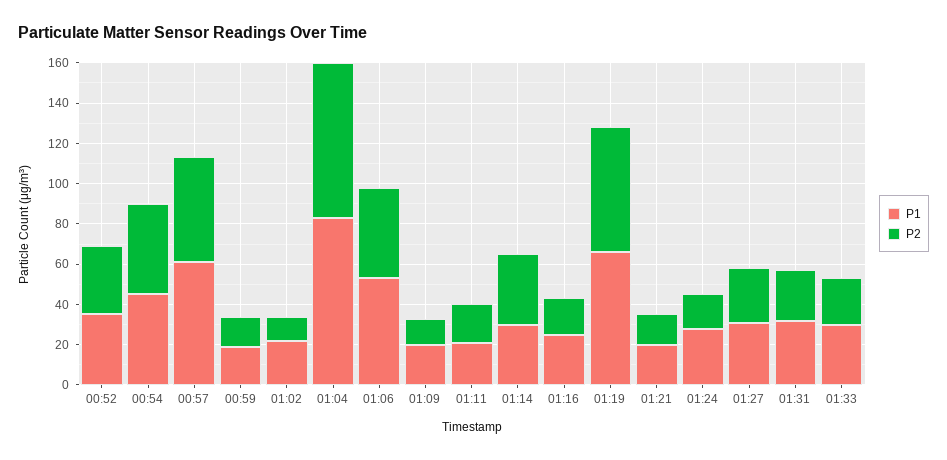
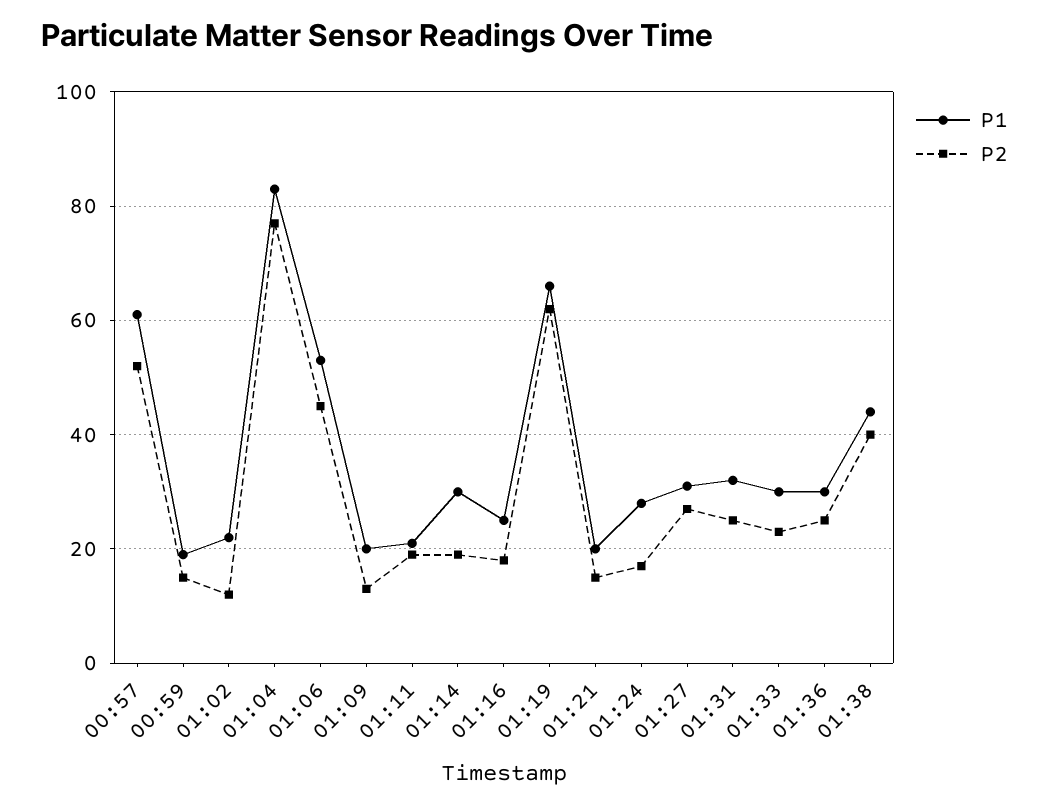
P1, 00:52: 35 -> none
P2, 00:52: 35 -> none
P1, 00:54: 45 -> none
P2, 00:54: 45 -> none
P2, 01:14: 35 -> 20
P1, 01:36: none -> 30
P2, 01:36: none -> 25
P1, 01:38: none -> 45
P2, 01:38: none -> 40

